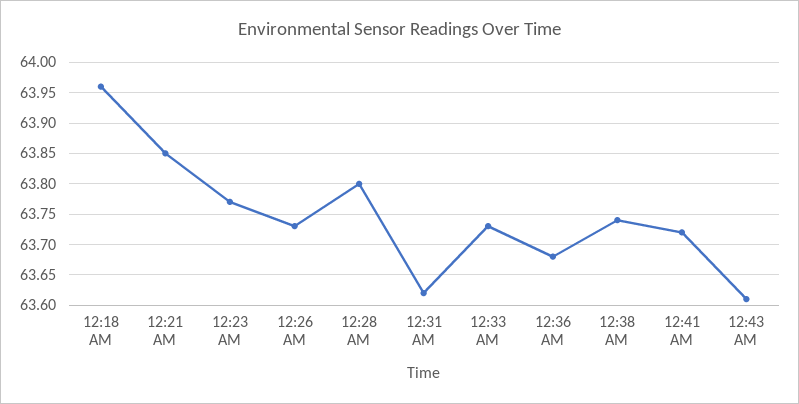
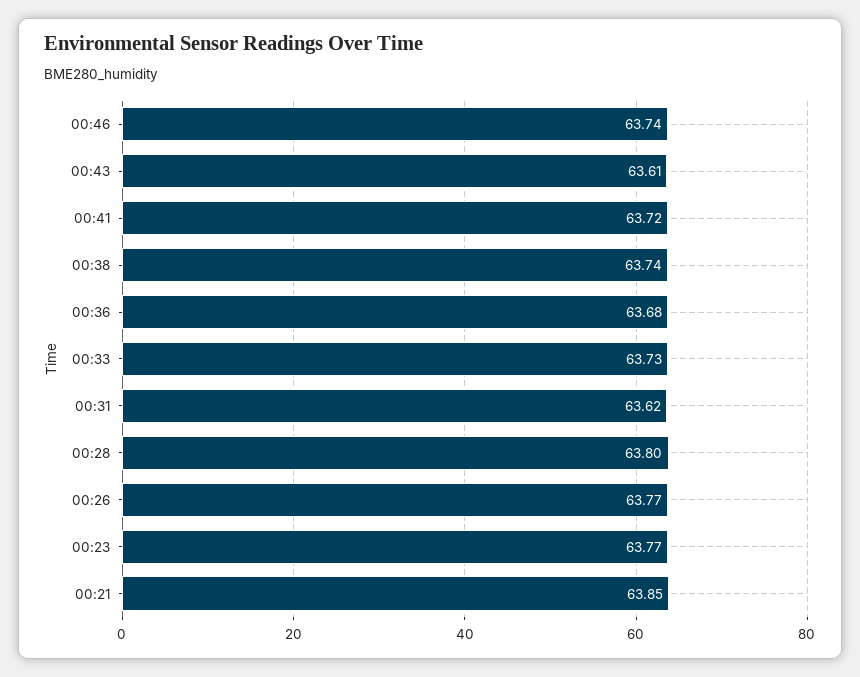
12:18 AM: 63.96 -> none
12:26 AM: 63.73 -> 63.77
00:46: none -> 63.74

